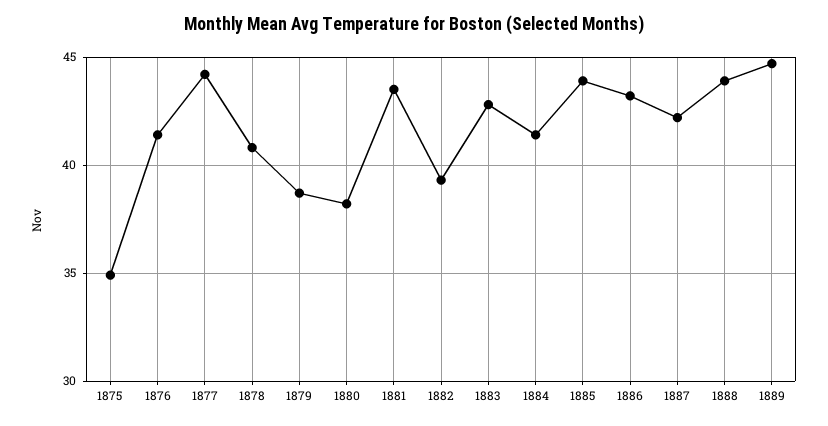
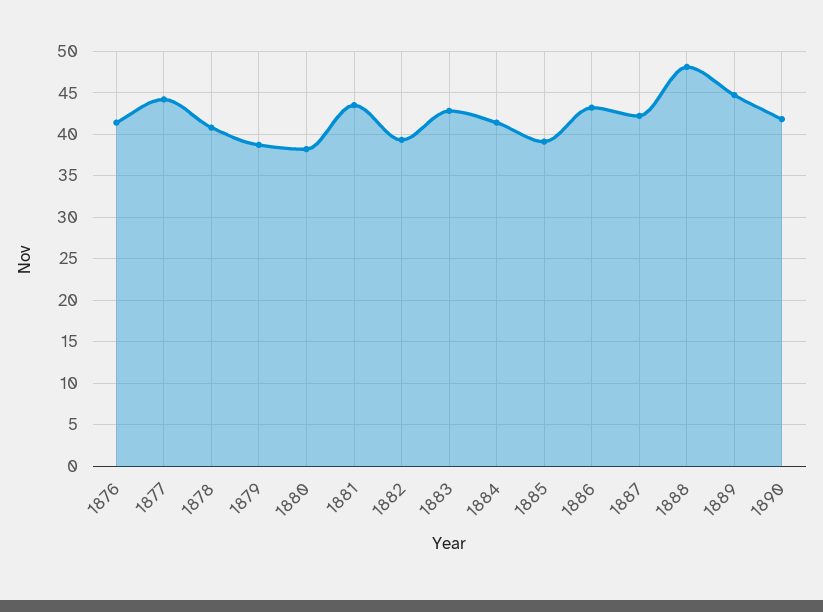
1875: 35 -> none
1885: 44 -> 39
1888: 44 -> 48
1890: none -> 42

